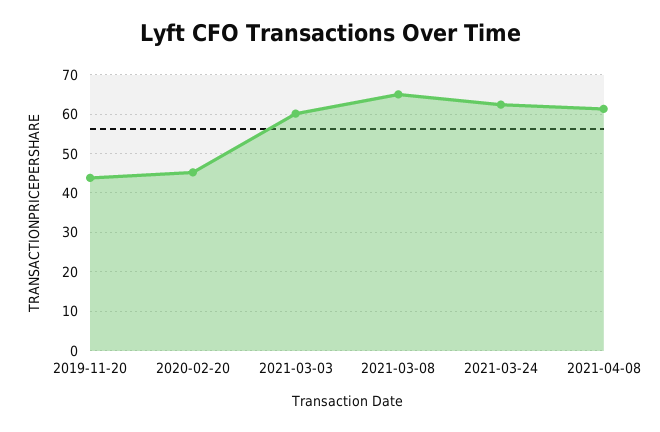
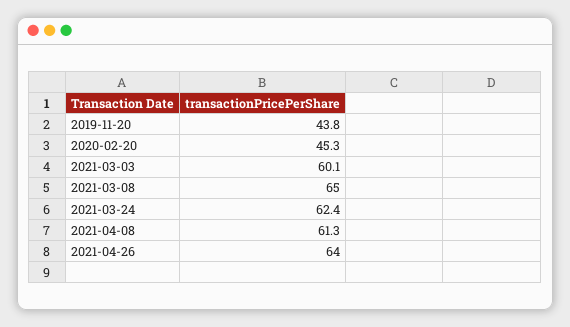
2021-04-26: none -> 64

